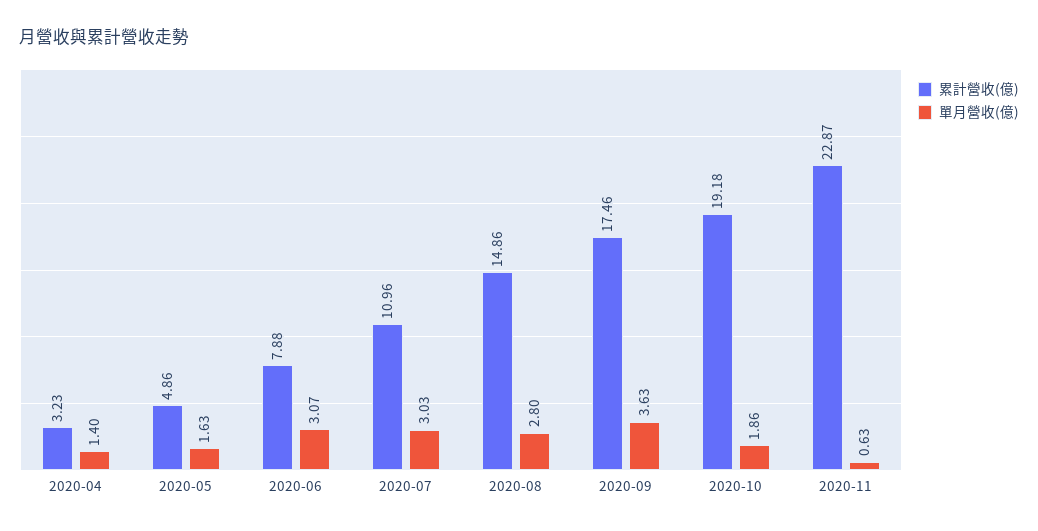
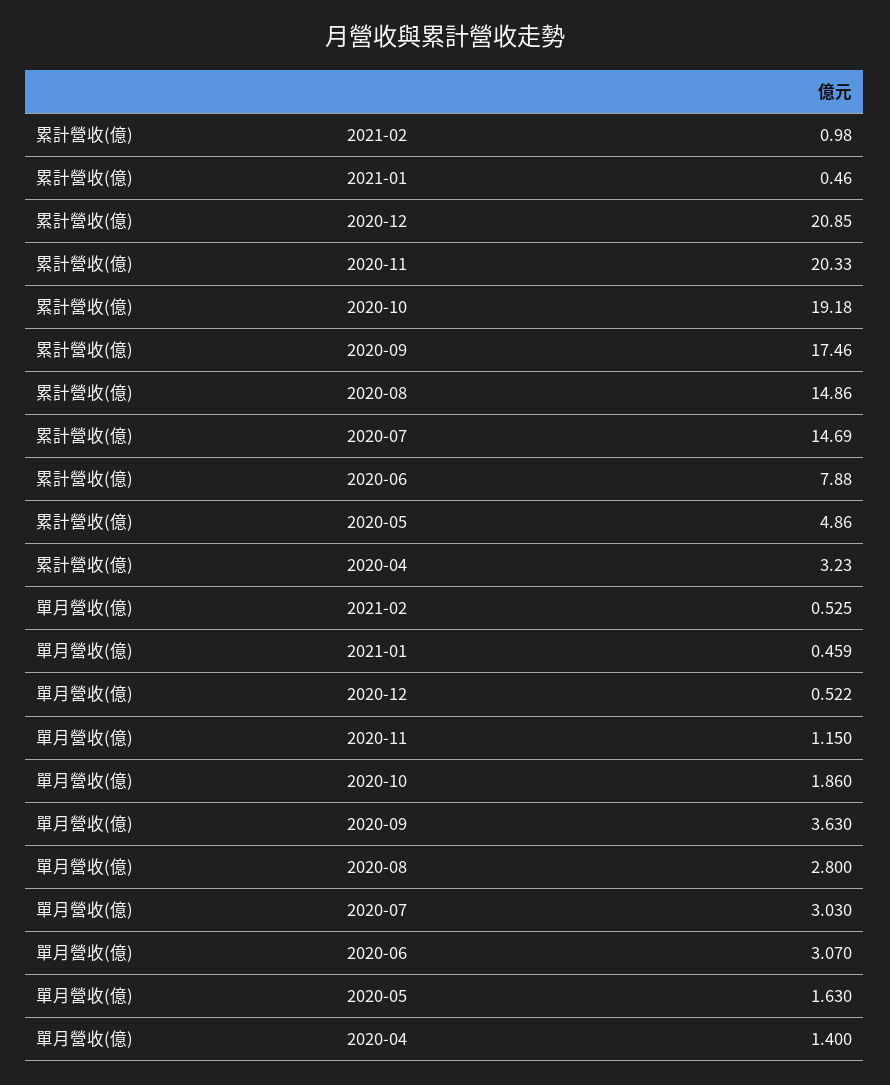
累計營收(億), 2020-07: 10.96 -> 14.69
累計營收(億), 2020-11: 22.87 -> 20.33
單月營收(億), 2020-11: 0.63 -> 1.15
累計營收(億), 2021-02: none -> 0.98
累計營收(億), 2021-01: none -> 0.46
累計營收(億), 2020-12: none -> 20.85
單月營收(億), 2021-02: none -> 0.525
單月營收(億), 2021-01: none -> 0.459
單月營收(億), 2020-12: none -> 0.522

